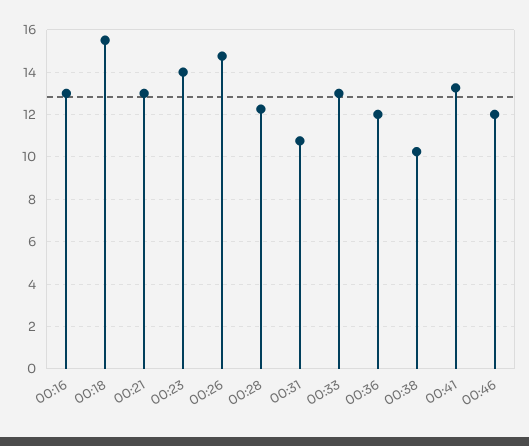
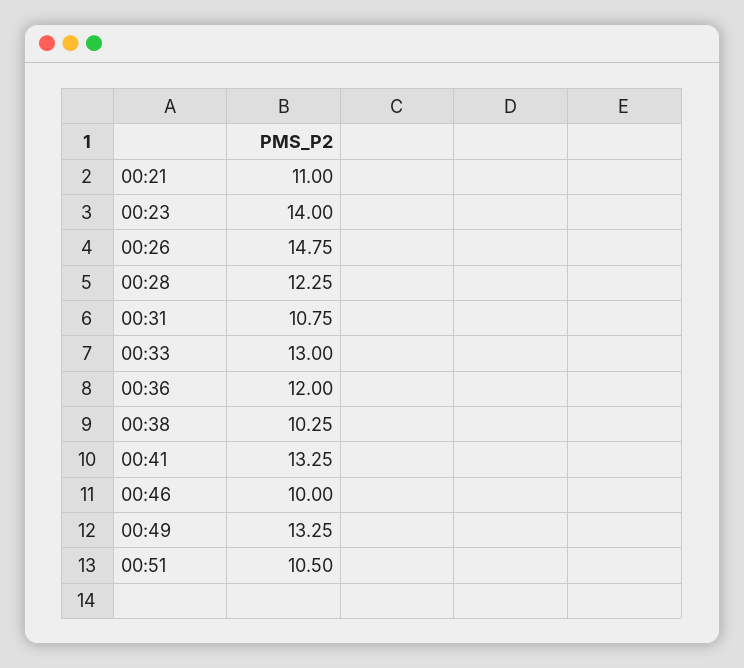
00:16: 13 -> none
00:18: 15.5 -> none
00:21: 13 -> 11
00:46: 12 -> 10
00:49: none -> 13.25
00:51: none -> 10.5

